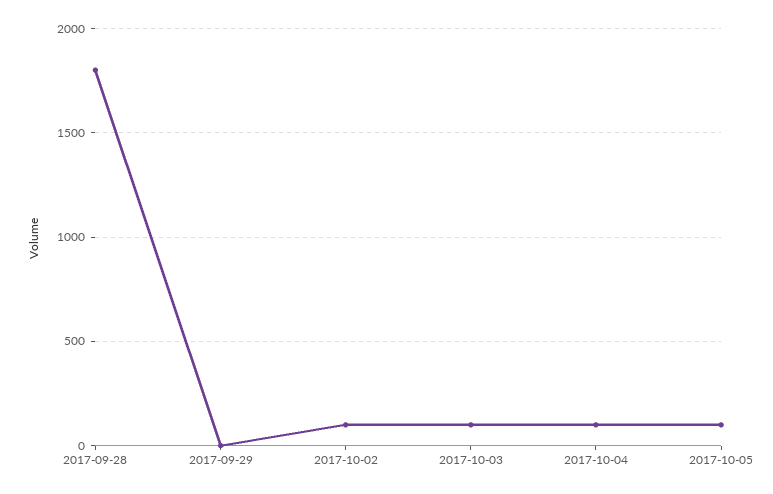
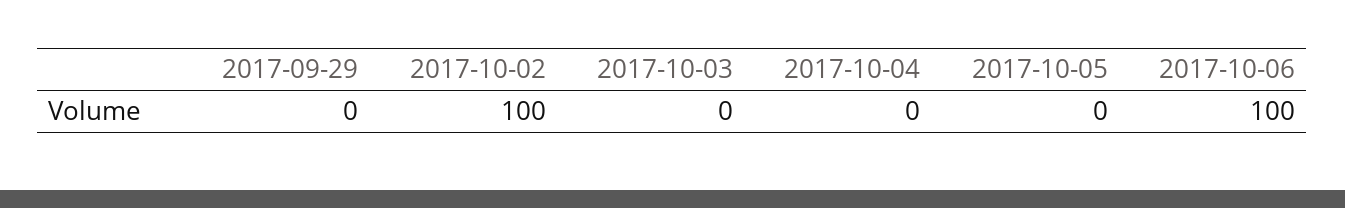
2017-09-28: 1800 -> none
2017-10-03: 100 -> 0
2017-10-04: 100 -> 0
2017-10-05: 100 -> 0
2017-10-06: none -> 100

